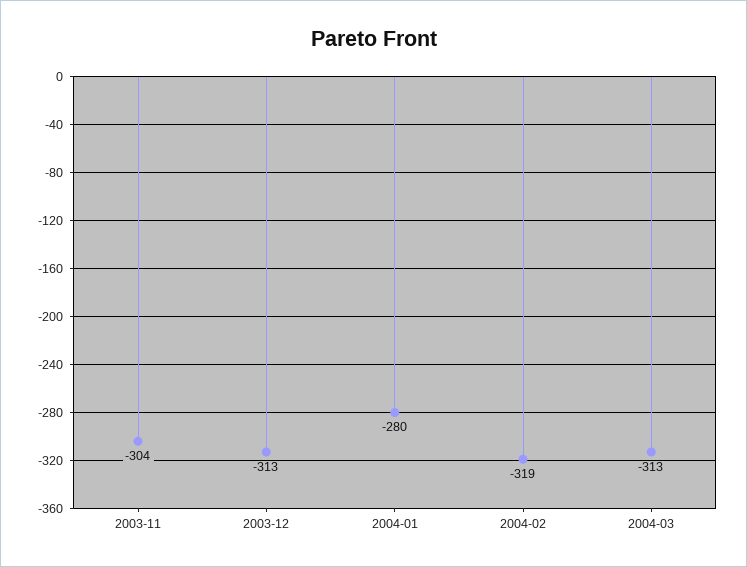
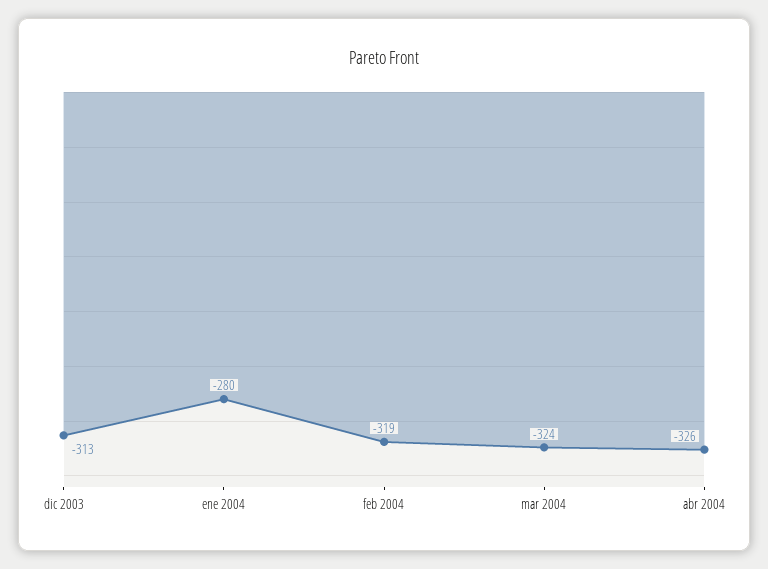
2003-11: -304 -> none
2004-03: -313 -> -324
abr 2004: none -> -326

